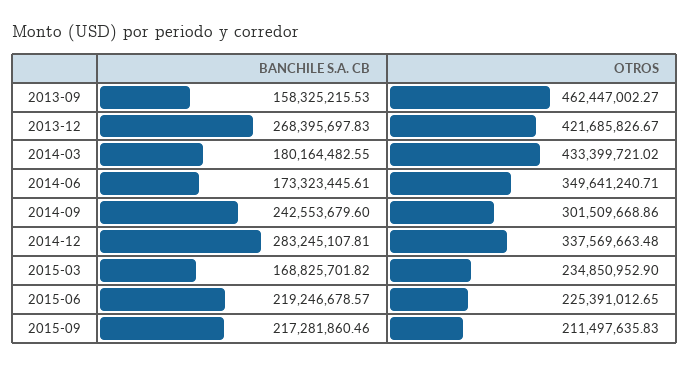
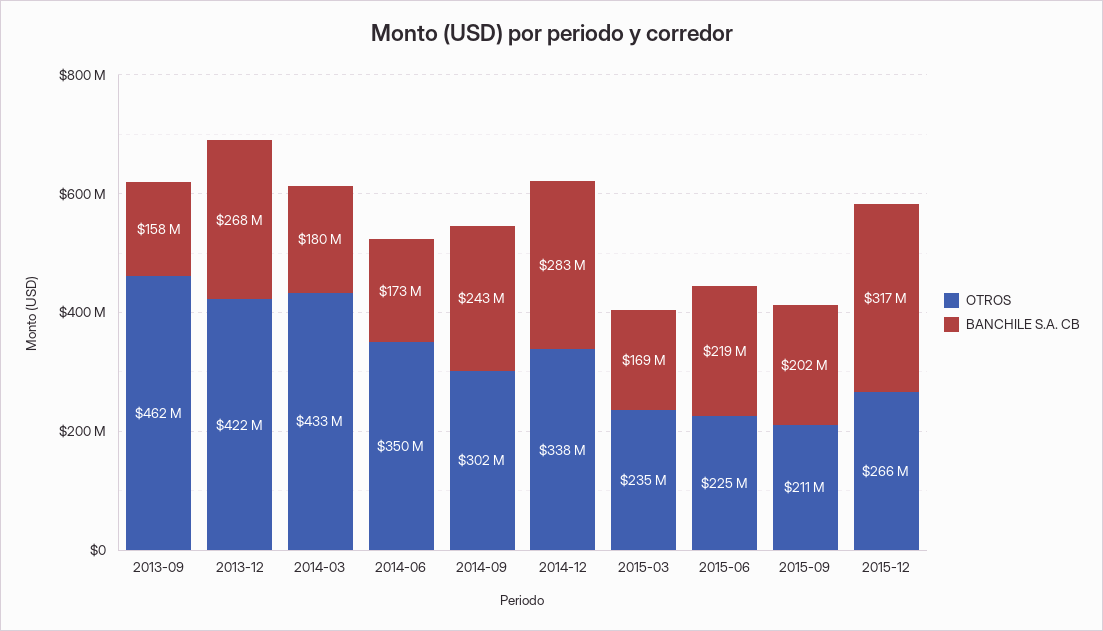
BANCHILE S.A. CB, 2015-09: 217281860.46 -> 202000000
OTROS, 2015-12: none -> 266000000
BANCHILE S.A. CB, 2015-12: none -> 317000000

